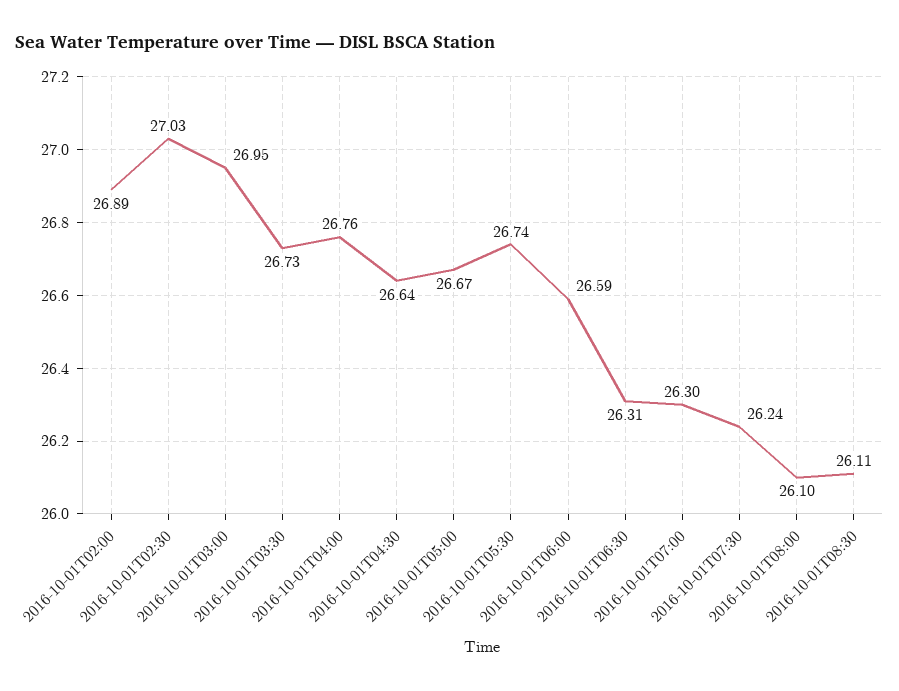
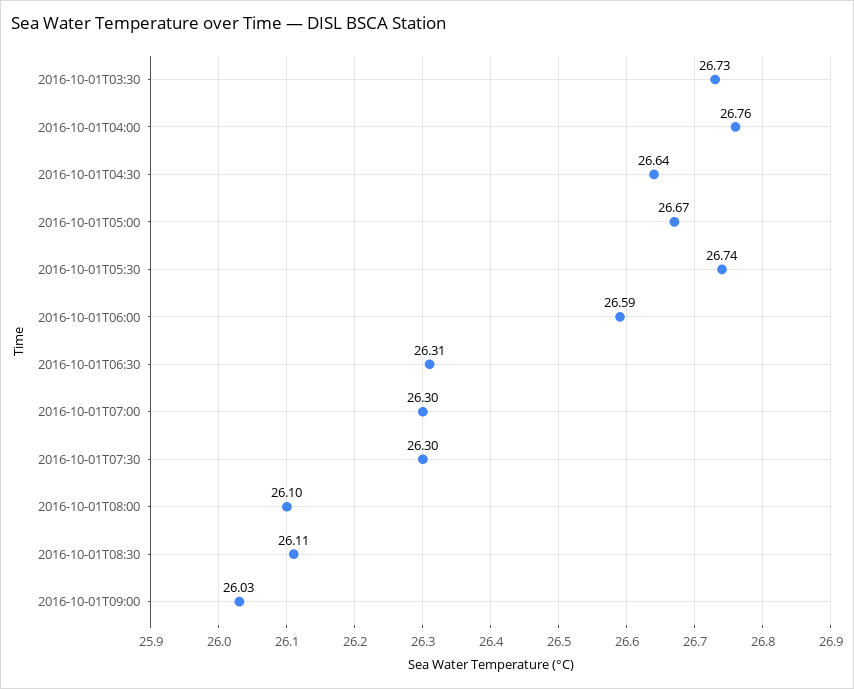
2016-10-01T02:00: 26.89 -> none
2016-10-01T02:30: 27.03 -> none
2016-10-01T03:00: 26.95 -> none
2016-10-01T07:30: 26.24 -> 26.3
2016-10-01T09:00: none -> 26.03

